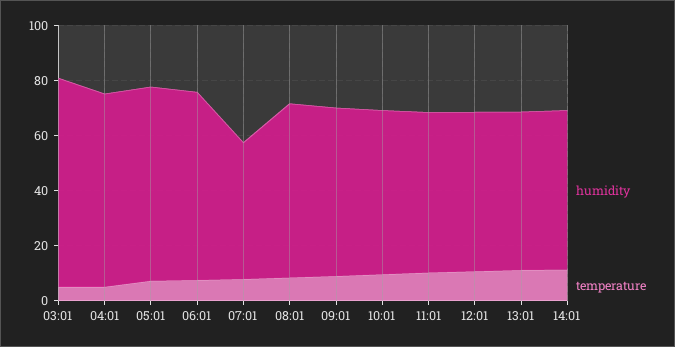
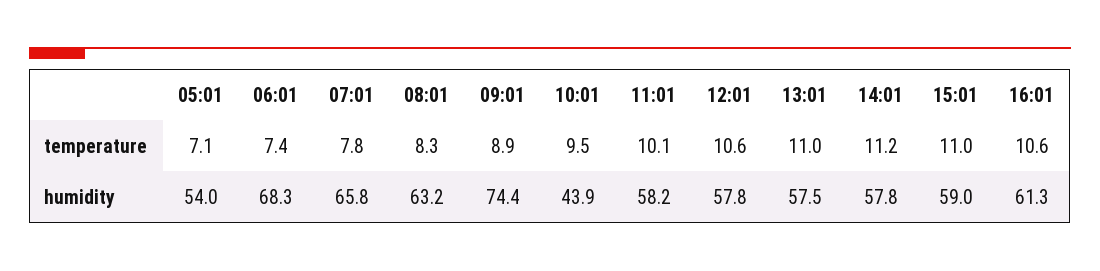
humidity, 03:01: 75 -> none
temperature, 03:01: 5 -> none
humidity, 04:01: 70 -> none
temperature, 04:01: 5 -> none
humidity, 05:01: 70 -> 54
humidity, 07:01: 50 -> 65.8
humidity, 09:01: 60 -> 74.4
humidity, 10:01: 60 -> 43.9
temperature, 15:01: none -> 11
temperature, 16:01: none -> 10.6
humidity, 15:01: none -> 59
humidity, 16:01: none -> 61.3

